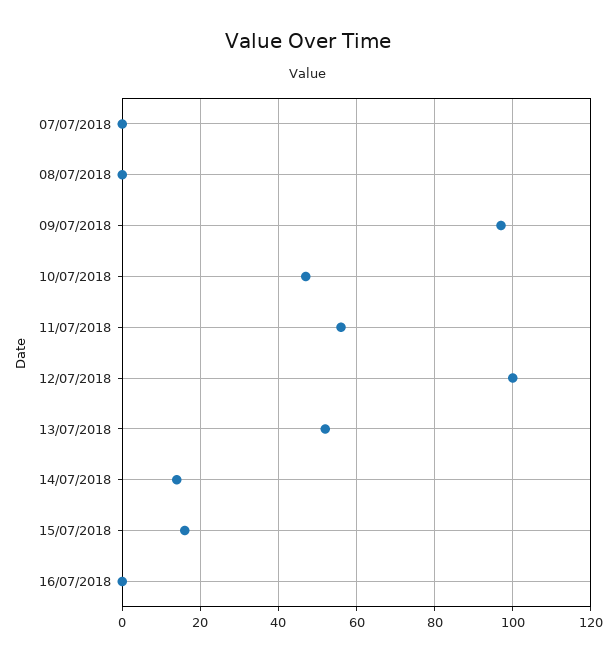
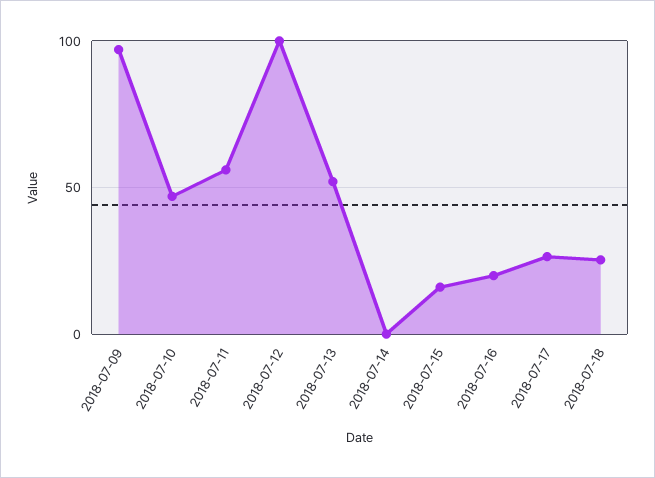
07/07/2018: 0 -> none
08/07/2018: 0 -> none
14/07/2018: 15 -> 0
16/07/2018: 0 -> 20
2018-07-17: none -> 25
2018-07-18: none -> 25

